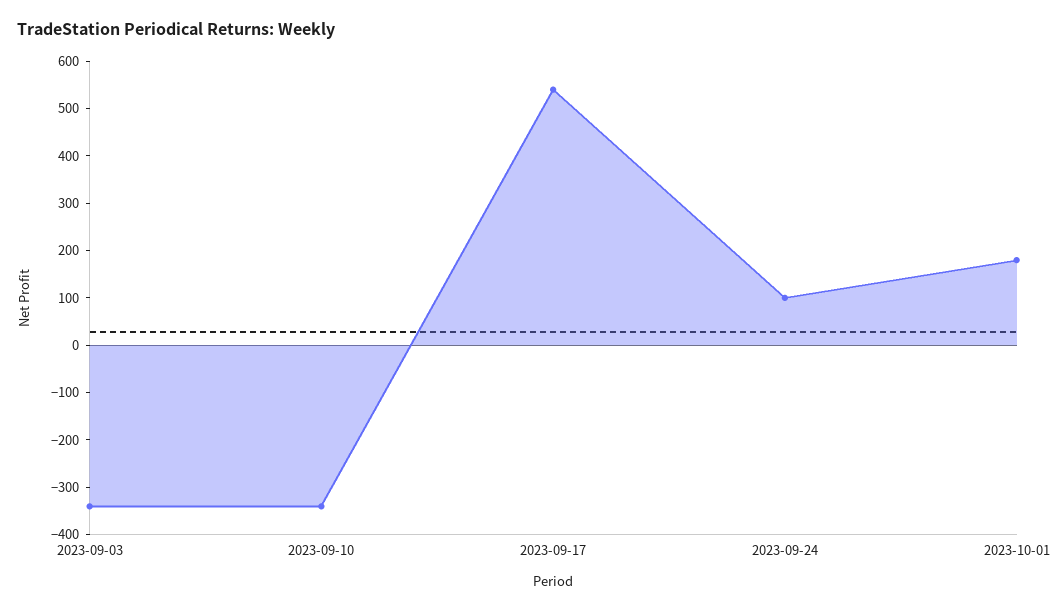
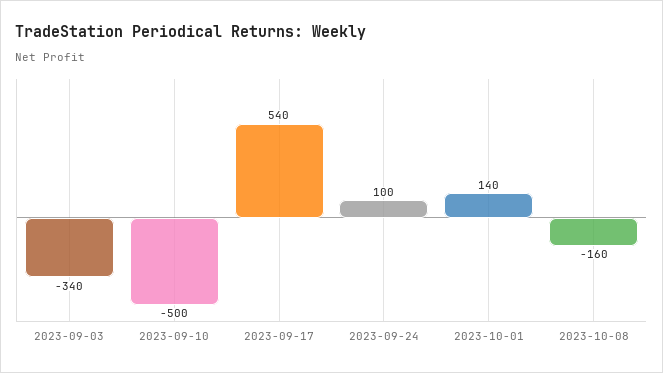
2023-09-10: -340 -> -500
2023-10-01: 180 -> 140
2023-10-08: none -> -160

